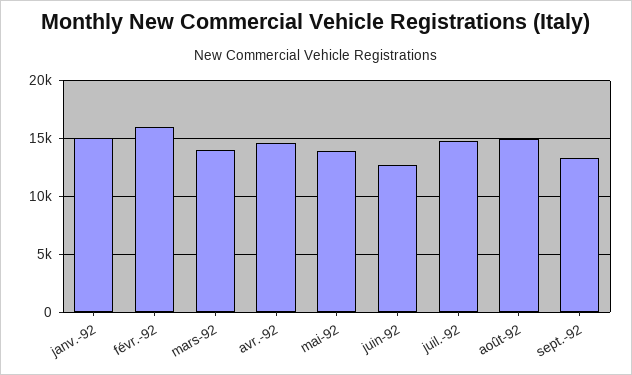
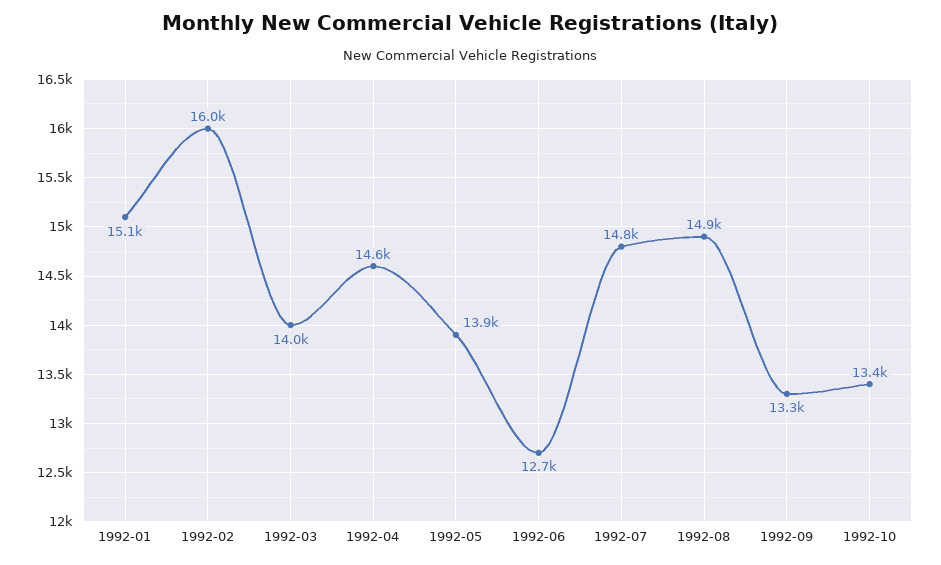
1992-10: none -> 13400

